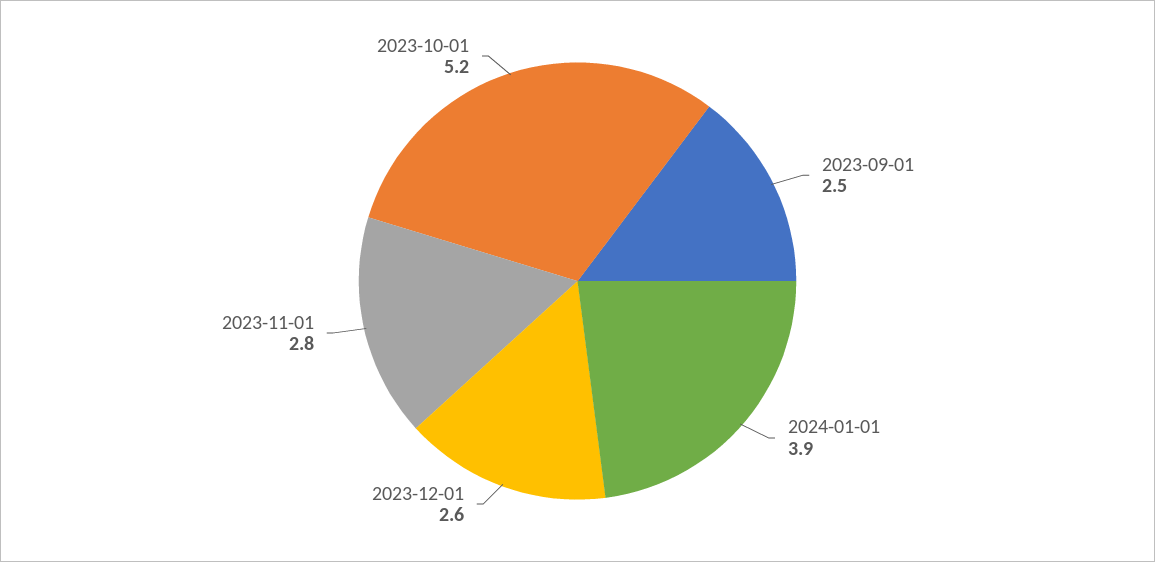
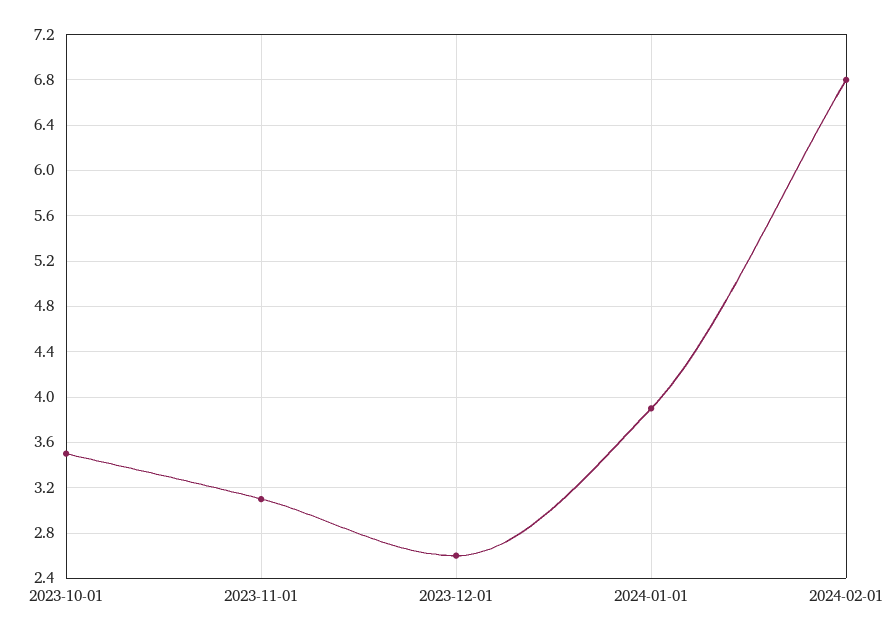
2023-09-01: 2.5 -> none
2023-11-01: 2.8 -> 3.1
2023-10-01: 5.2 -> 3.5
2024-02-01: none -> 6.8

